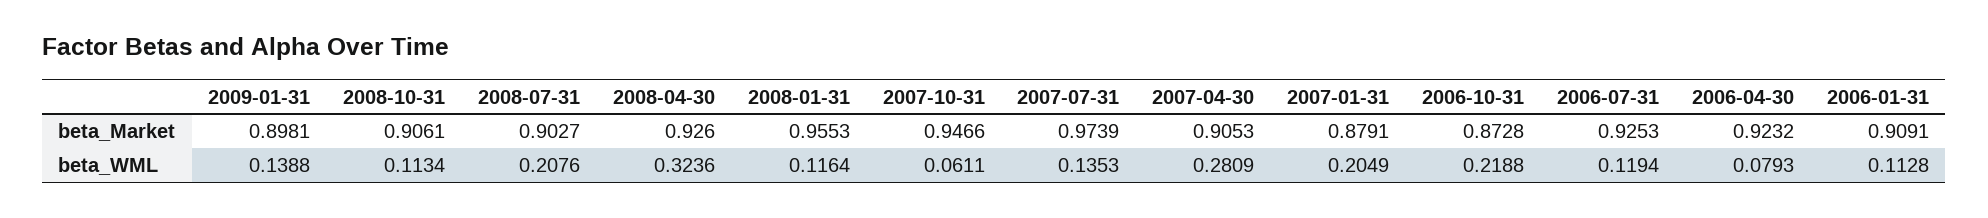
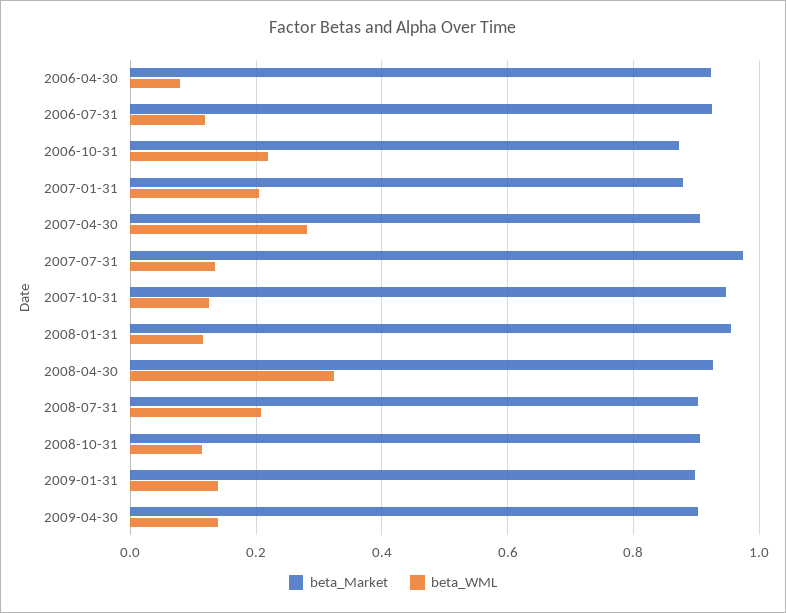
beta_Market, 2006-01-31: 0.9091 -> none
beta_WML, 2007-10-31: 0.0611 -> 0.12
beta_WML, 2006-01-31: 0.1128 -> none
beta_Market, 2009-04-30: none -> 0.9
beta_WML, 2009-04-30: none -> 0.14

